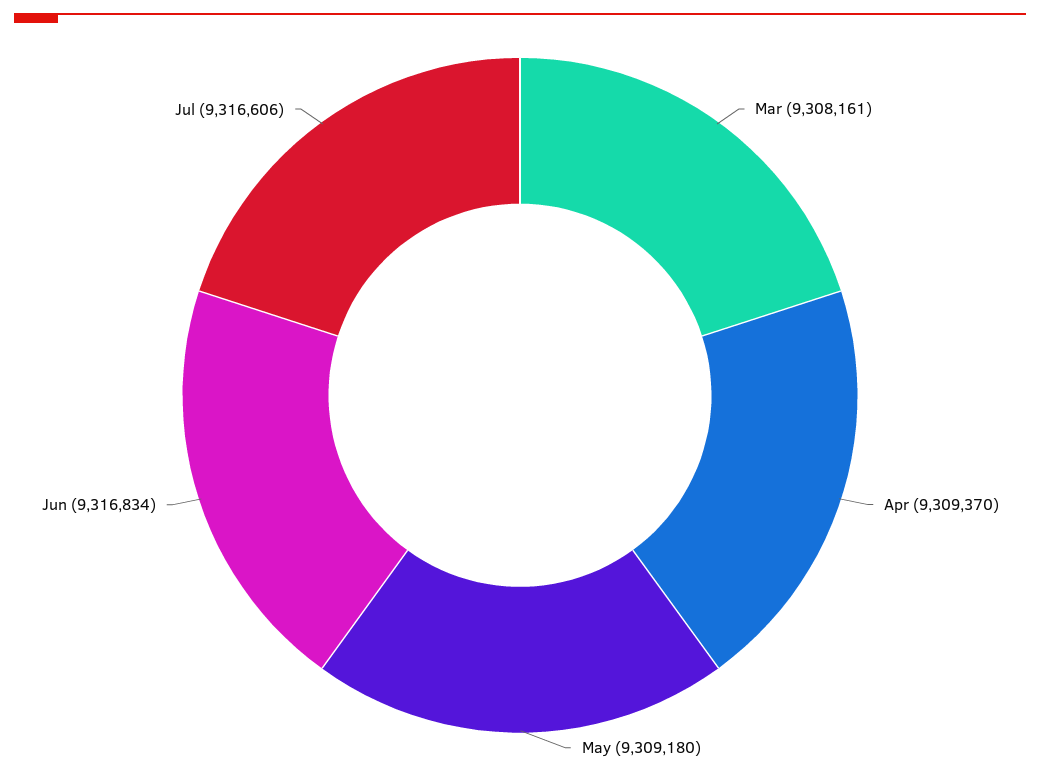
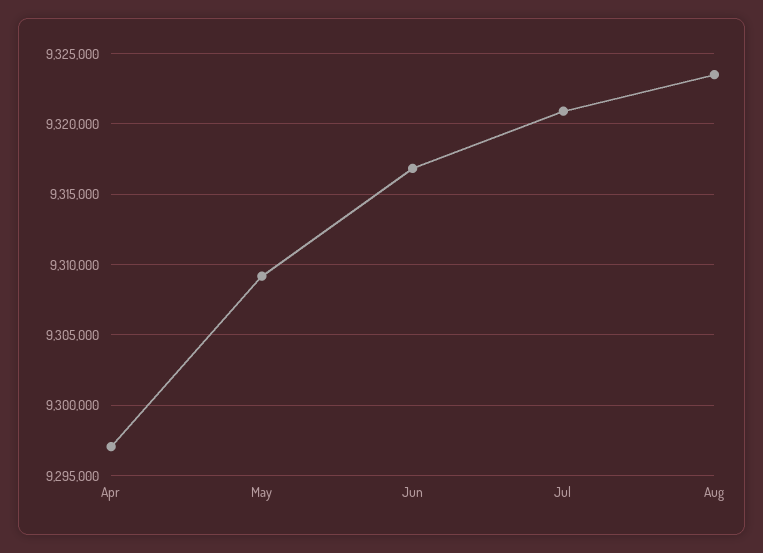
Mar: 9308161 -> none
Apr: 9309370 -> 9297000
Jul: 9316606 -> 9321000
Aug: none -> 9323500

